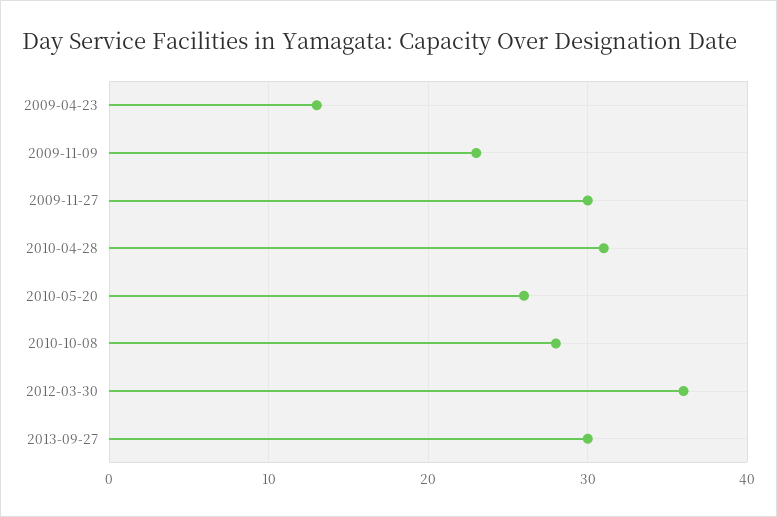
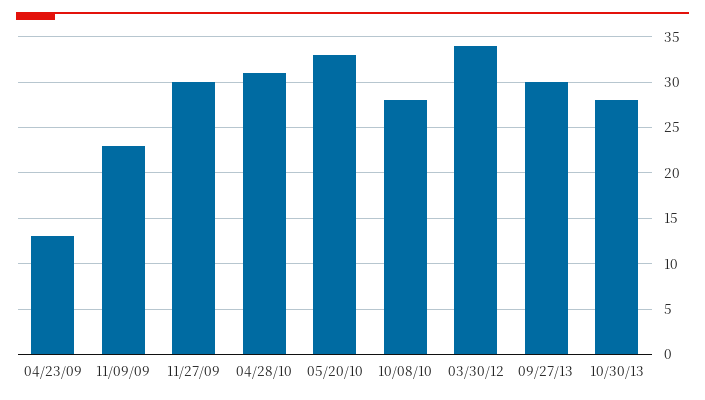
2010-05-20: 26 -> 33
2012-03-30: 36 -> 34
10/30/13: none -> 28

